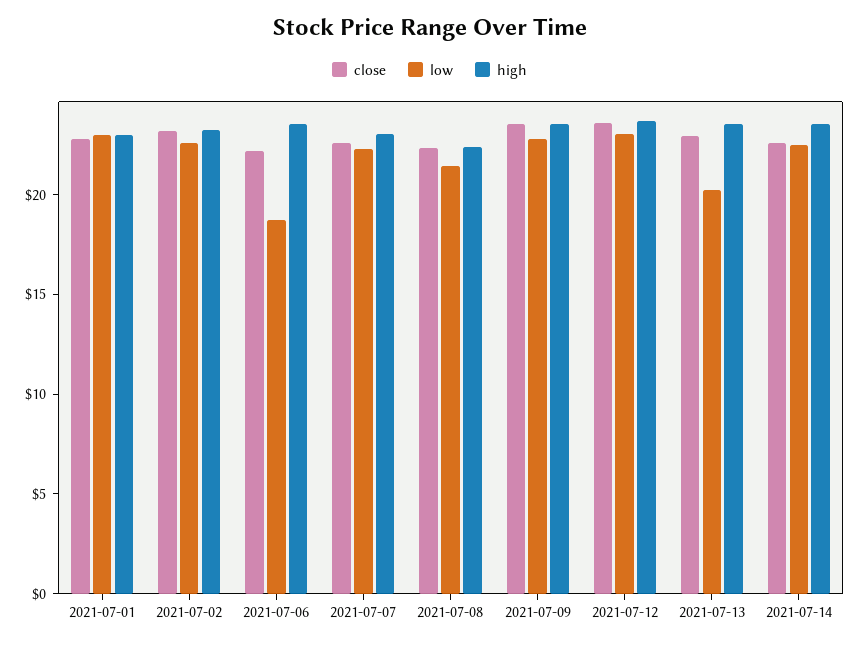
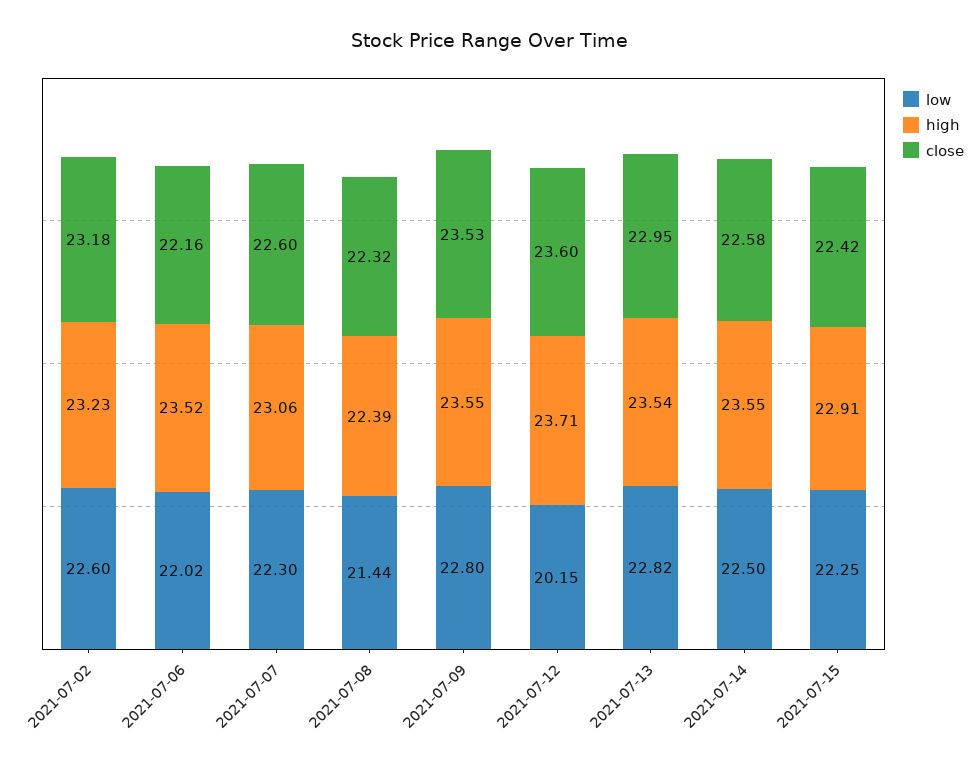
close, 2021-07-01: 23 -> none
low, 2021-07-01: 23 -> none
high, 2021-07-01: 23 -> none
low, 2021-07-06: 19 -> 22.02
low, 2021-07-12: 23 -> 20.15
low, 2021-07-13: 20 -> 22.82
low, 2021-07-15: none -> 22.25
high, 2021-07-15: none -> 22.91
close, 2021-07-15: none -> 22.42

